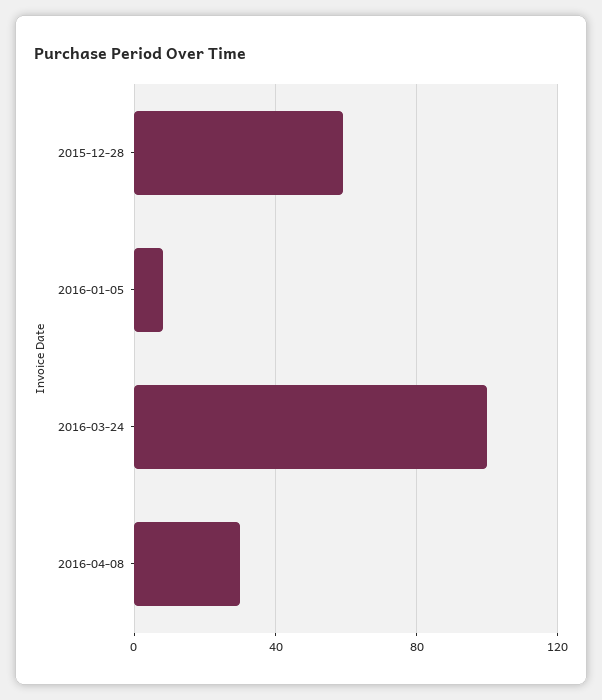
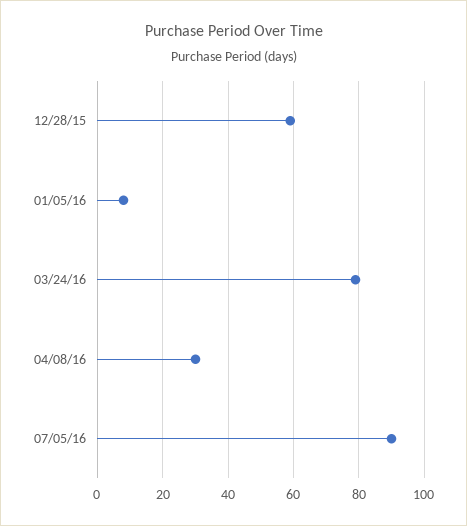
2016-03-24: 100 -> 80
07/05/16: none -> 90

